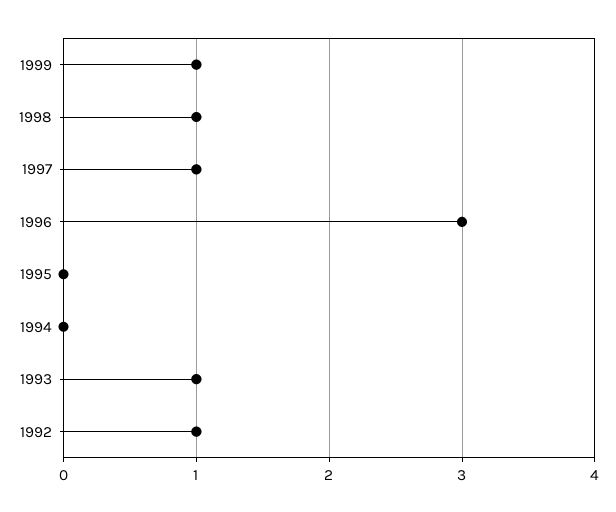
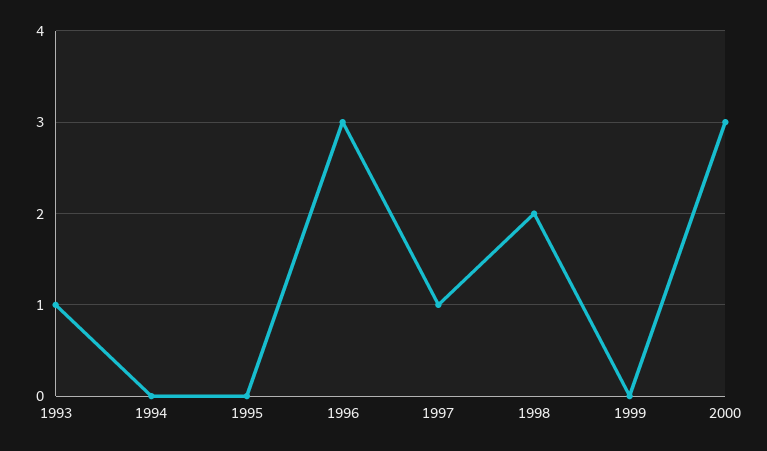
1999: 1 -> 0
1998: 1 -> 2
1992: 1 -> none
2000: none -> 3

